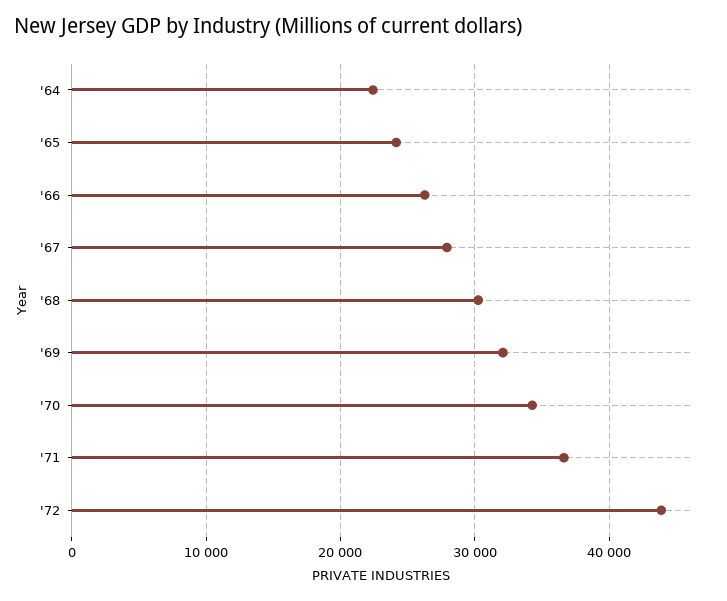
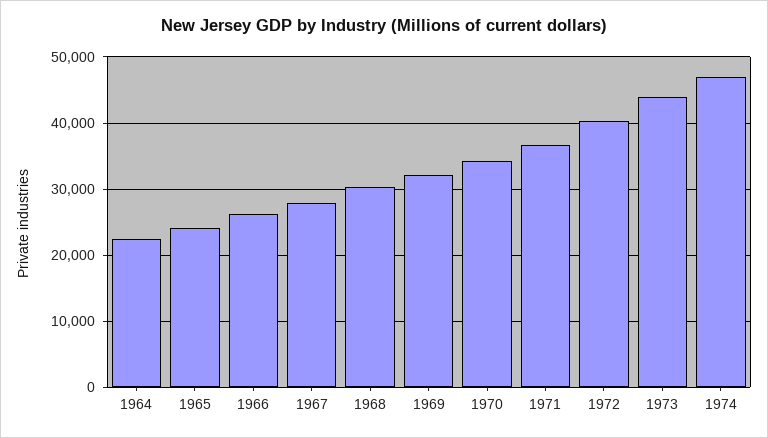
'72: 44000 -> 40000
1973: none -> 44000
1974: none -> 47000

